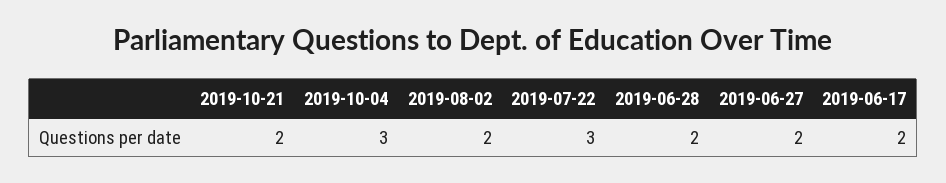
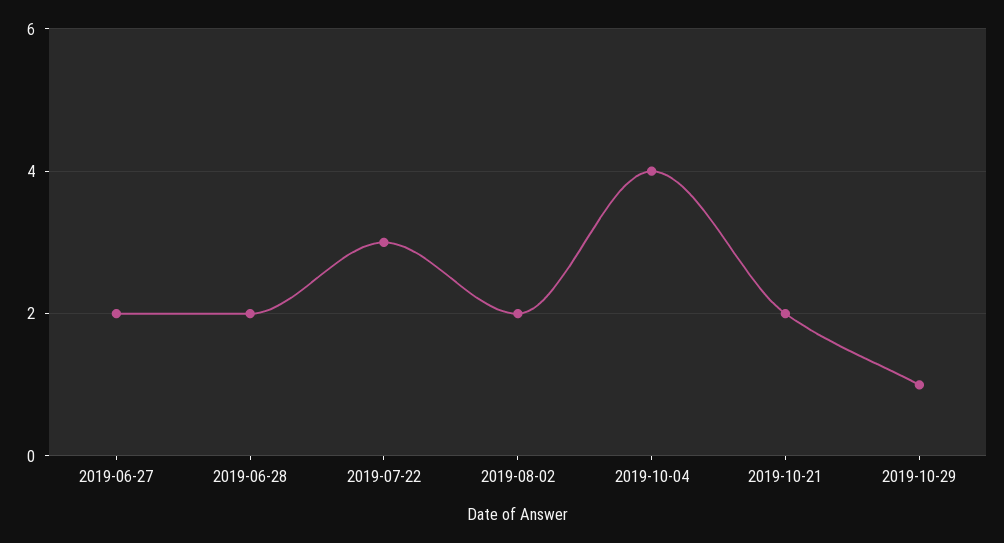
2019-10-04: 3 -> 4
2019-06-17: 2 -> none
2019-10-29: none -> 1

